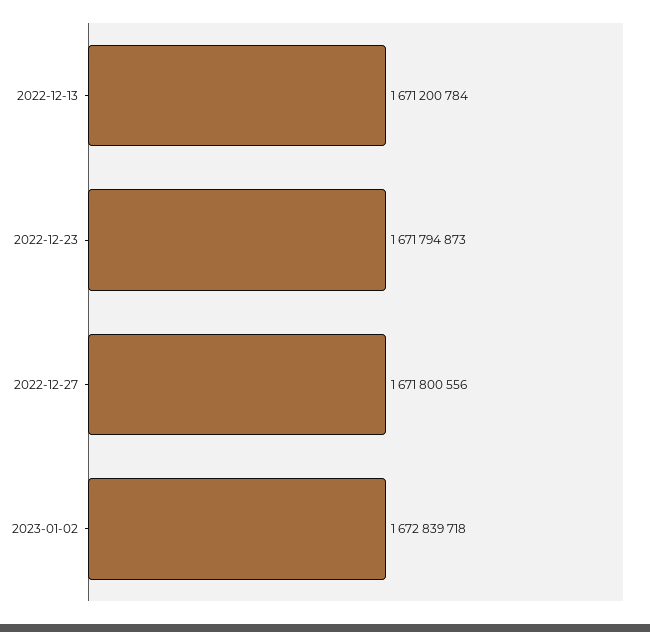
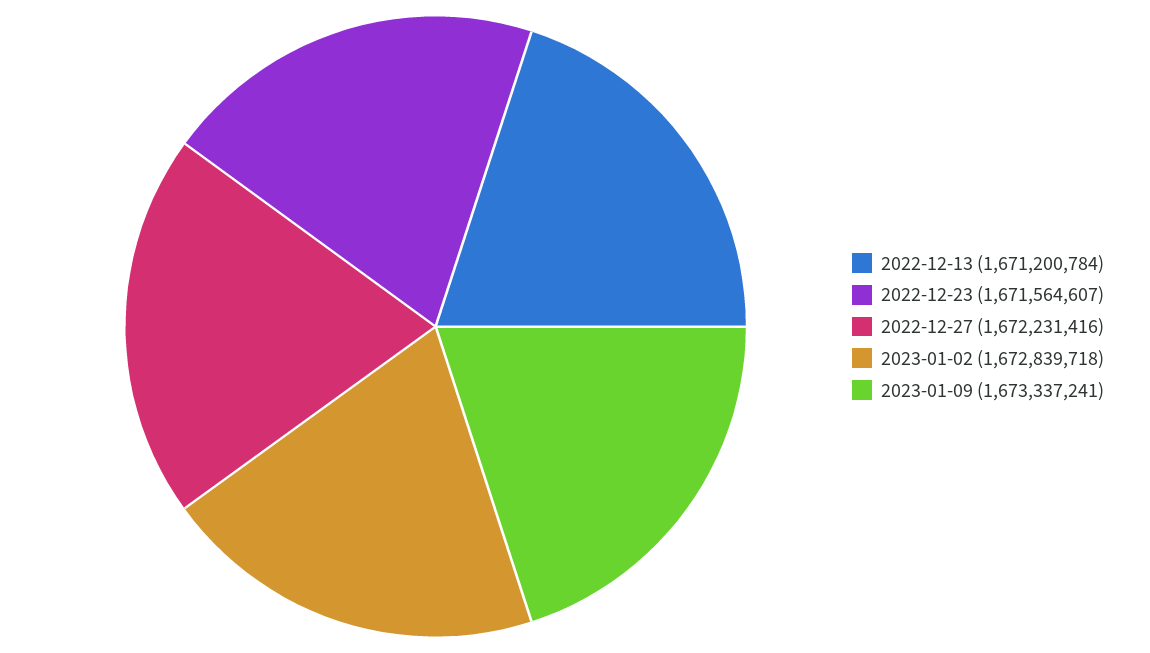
2022-12-23: 1671794873 -> 1671564607
2022-12-27: 1671800556 -> 1672231416
2023-01-09: none -> 1673337241

